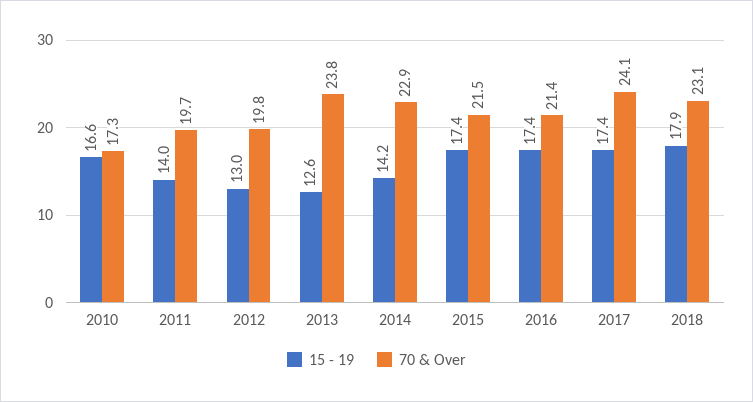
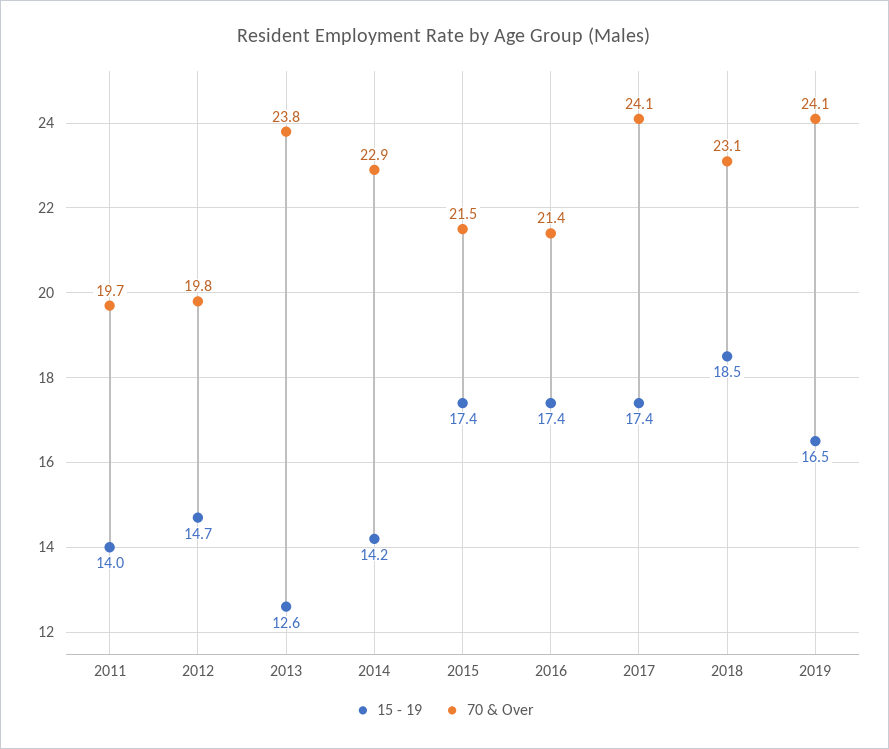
15 - 19, 2010: 16.6 -> none
70 & Over, 2010: 17.3 -> none
15 - 19, 2012: 13 -> 14.7
15 - 19, 2018: 17.9 -> 18.5
15 - 19, 2019: none -> 16.5
70 & Over, 2019: none -> 24.1

